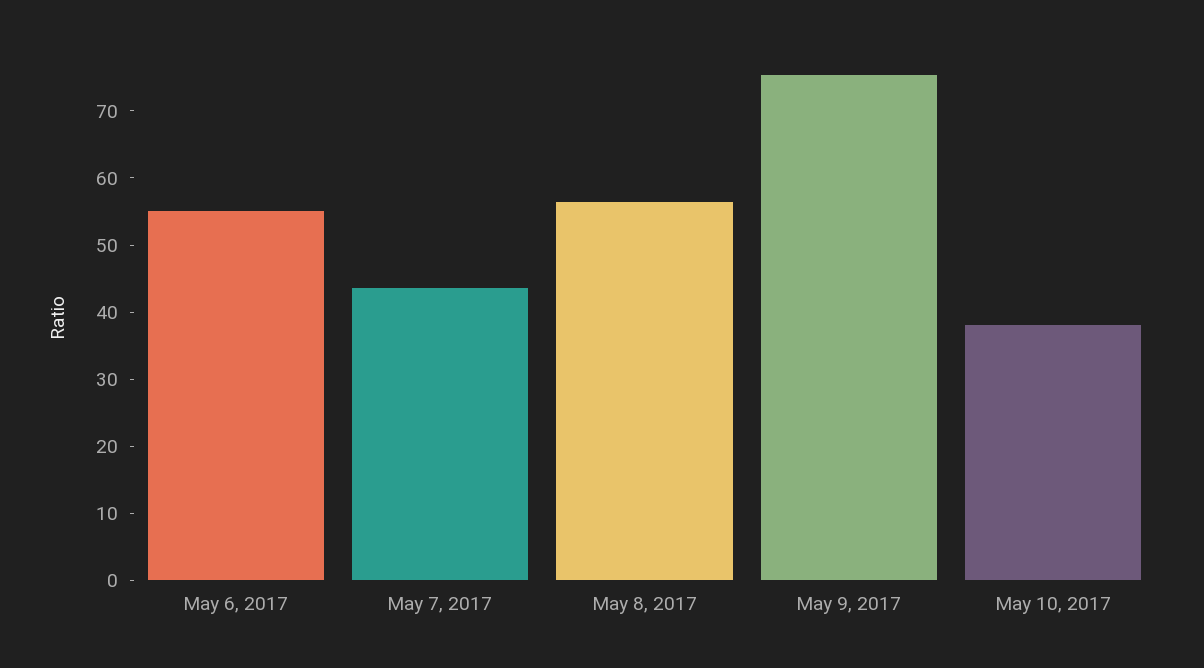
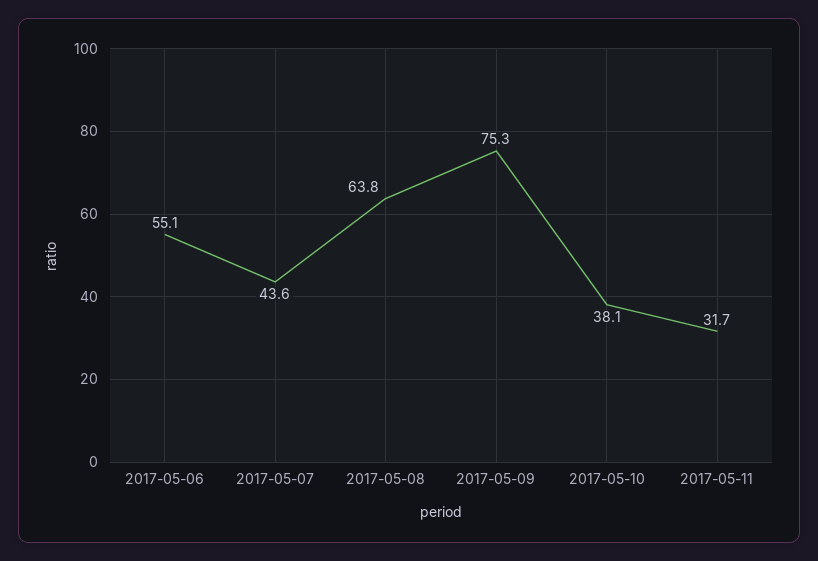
May 8, 2017: 56 -> 63.8
2017-05-11: none -> 31.7

